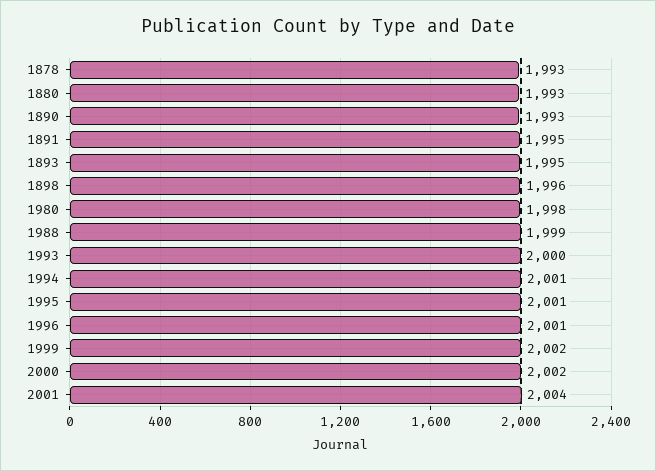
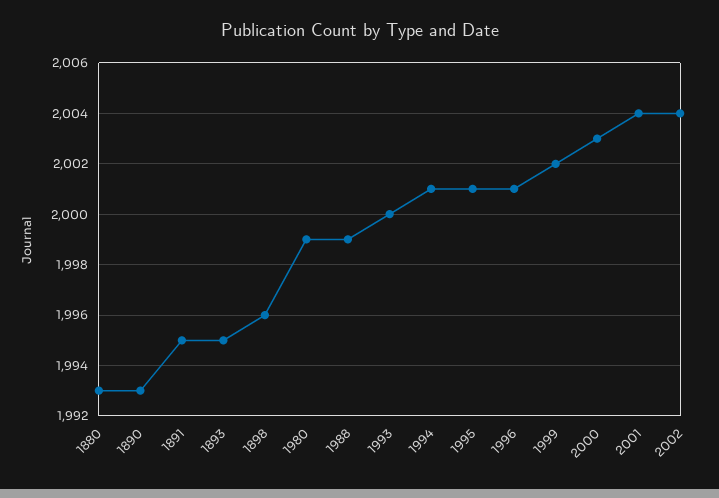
1878: 1993 -> none
1980: 1998 -> 1999
2000: 2002 -> 2003
2002: none -> 2004

